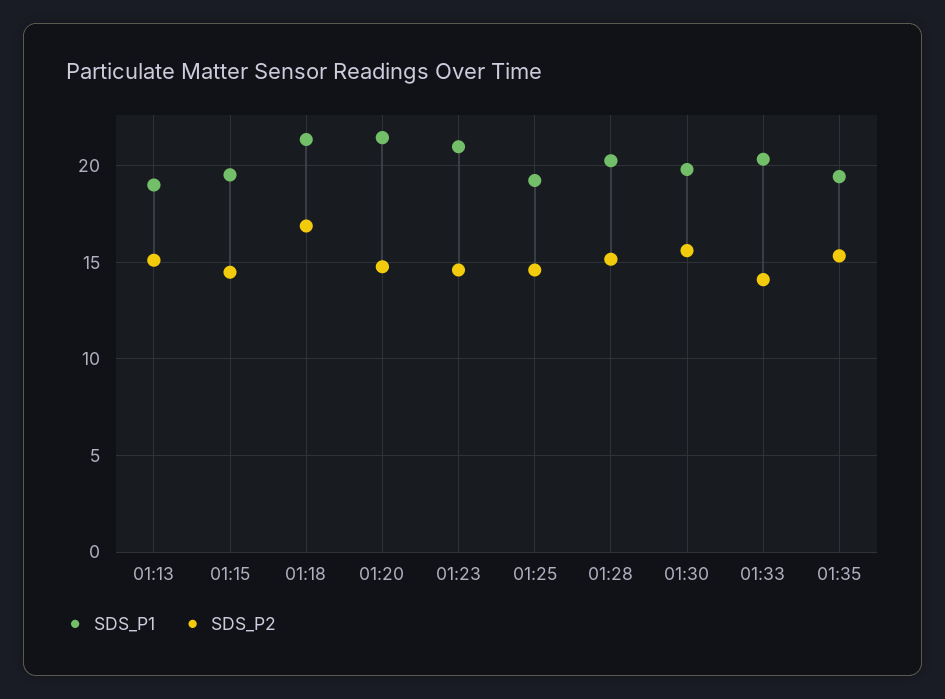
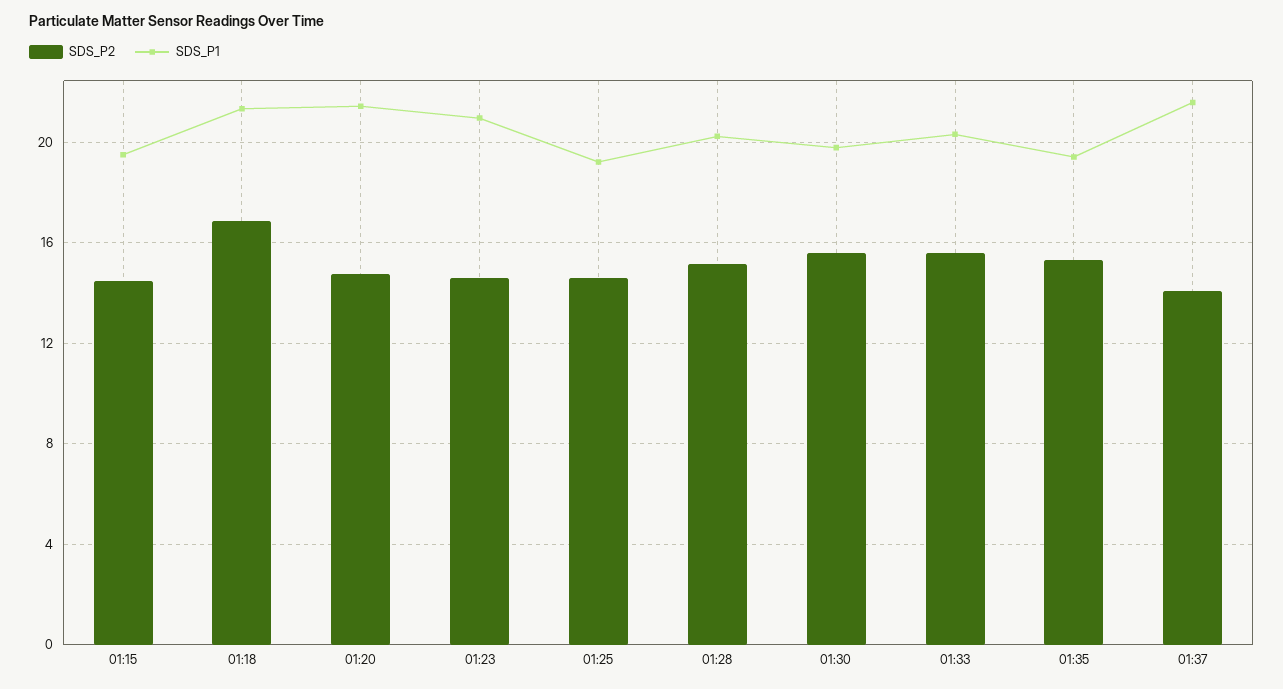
SDS_P1, 01:13: 19 -> none
SDS_P2, 01:13: 15 -> none
SDS_P2, 01:33: 14 -> 15.5
SDS_P2, 01:37: none -> 14
SDS_P1, 01:37: none -> 21.5

